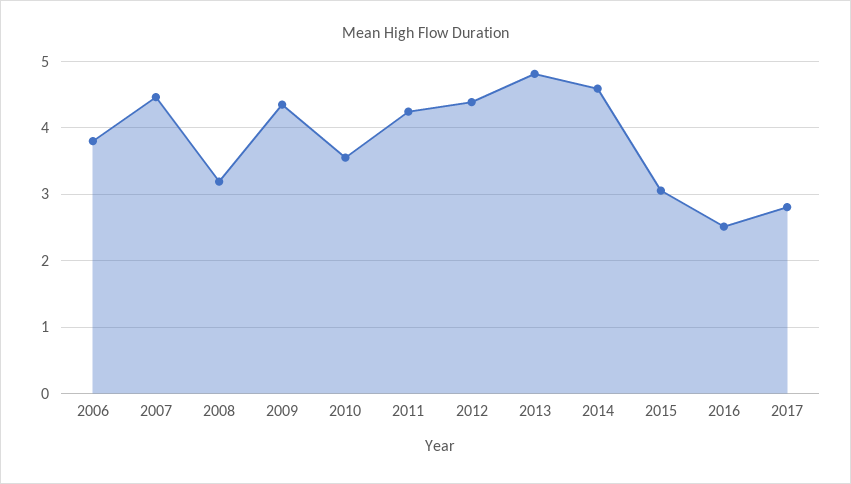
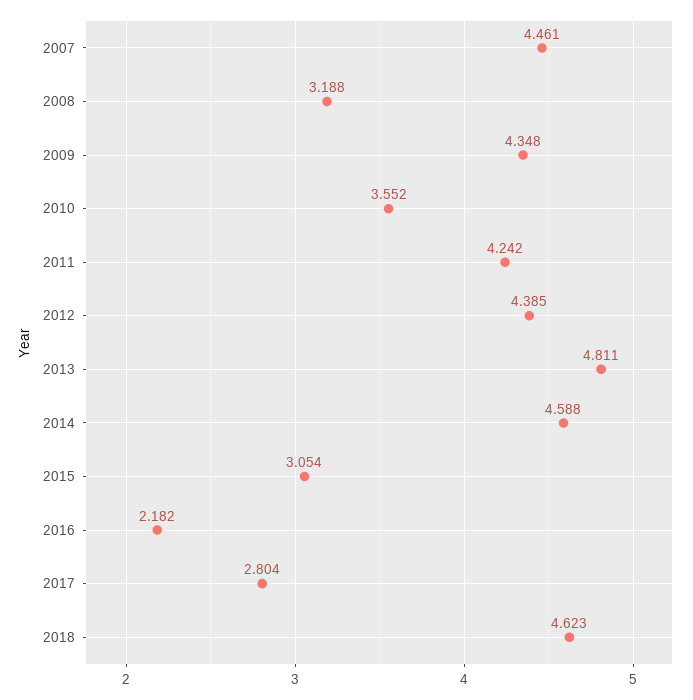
2006: 3.8 -> none
2016: 2.5 -> 2.182
2018: none -> 4.623

